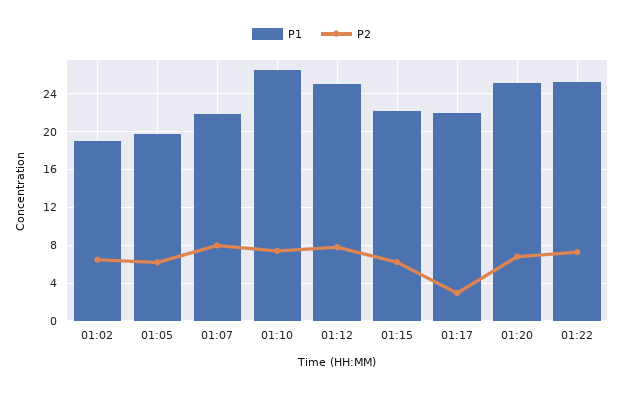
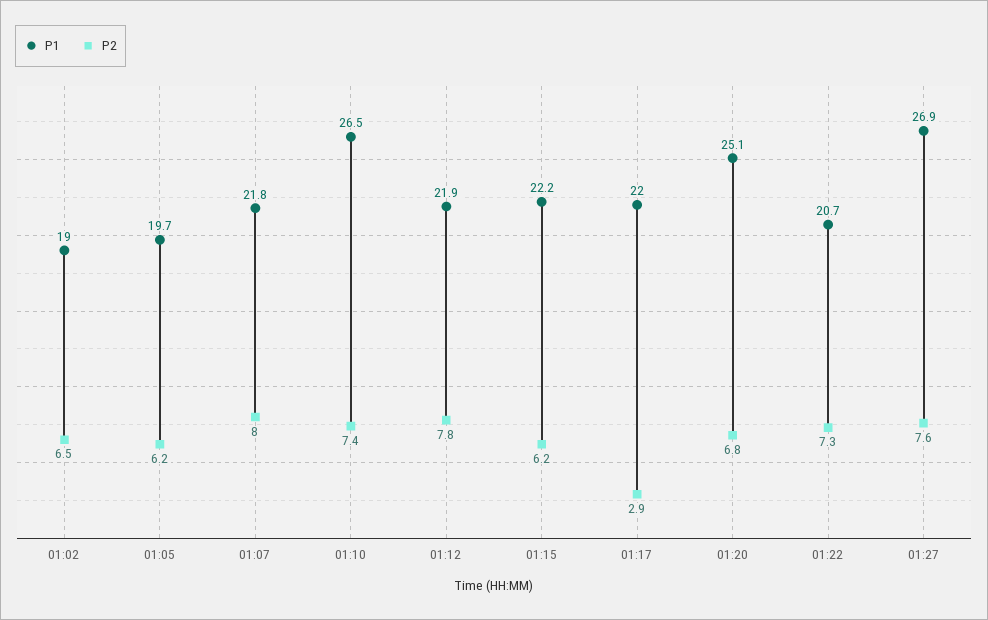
P1, 01:12: 25 -> 21.9
P1, 01:22: 25 -> 20.7
P1, 01:27: none -> 26.9
P2, 01:27: none -> 7.6

